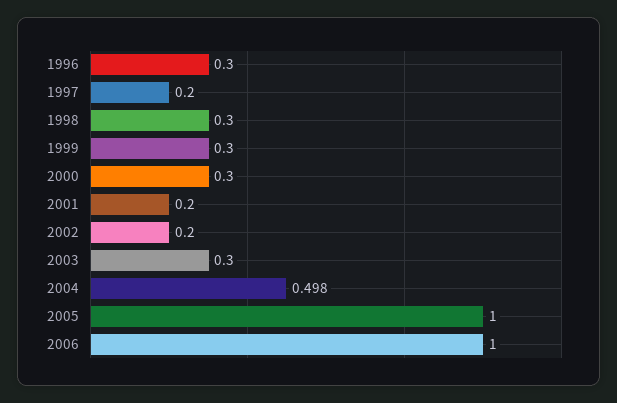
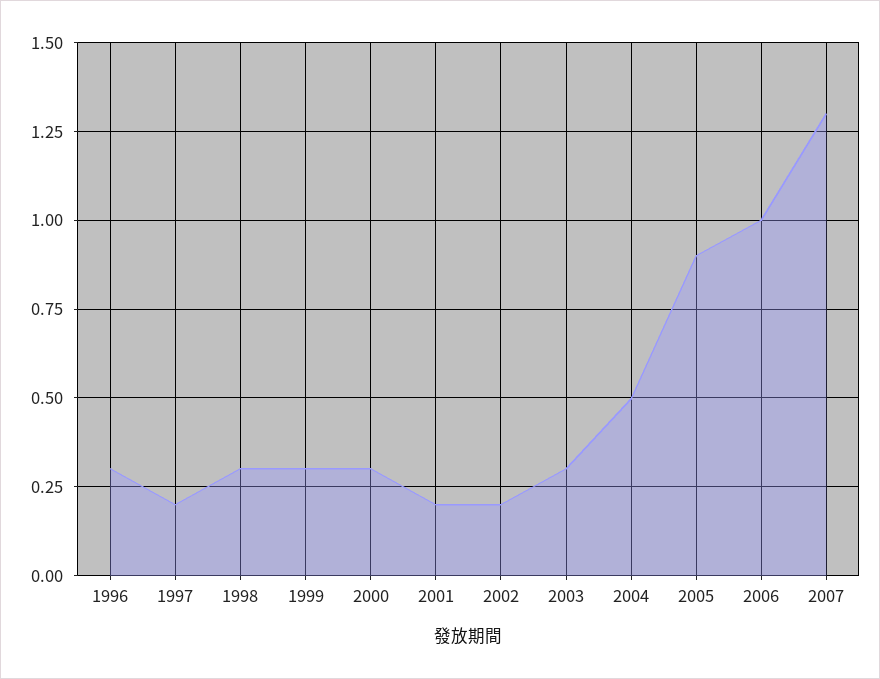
2005: 1 -> 0.9
2007: none -> 1.3

